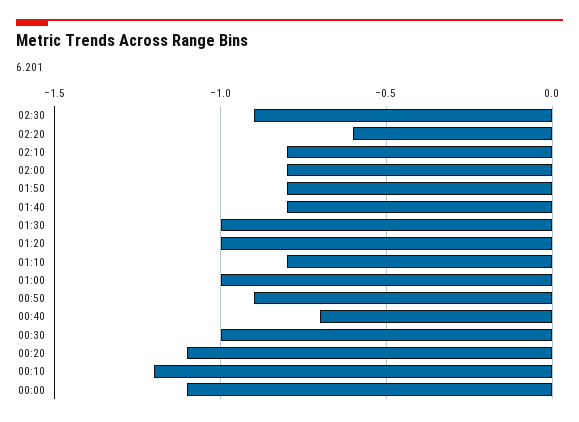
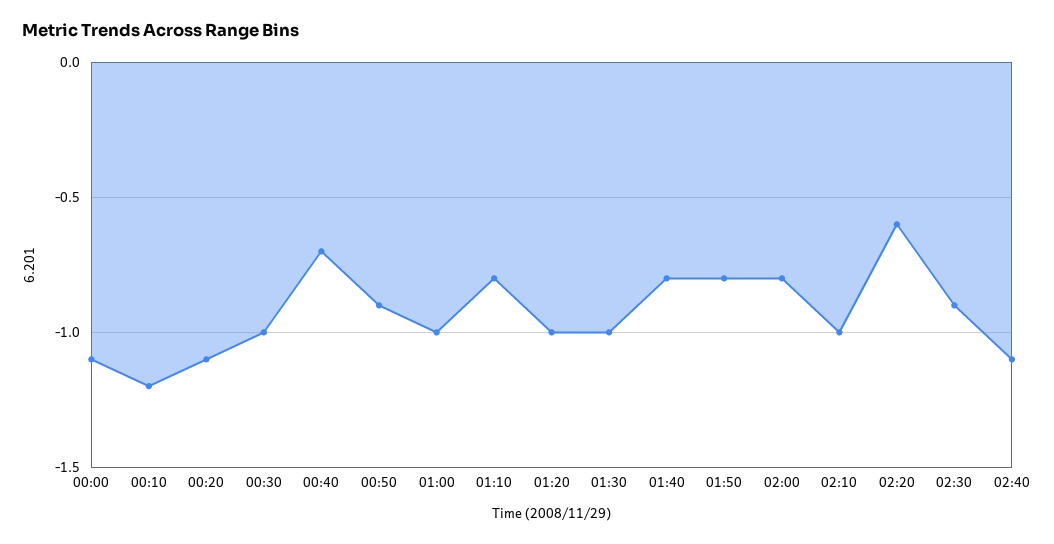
02:10: -0.8 -> -1
02:40: none -> -1.1

